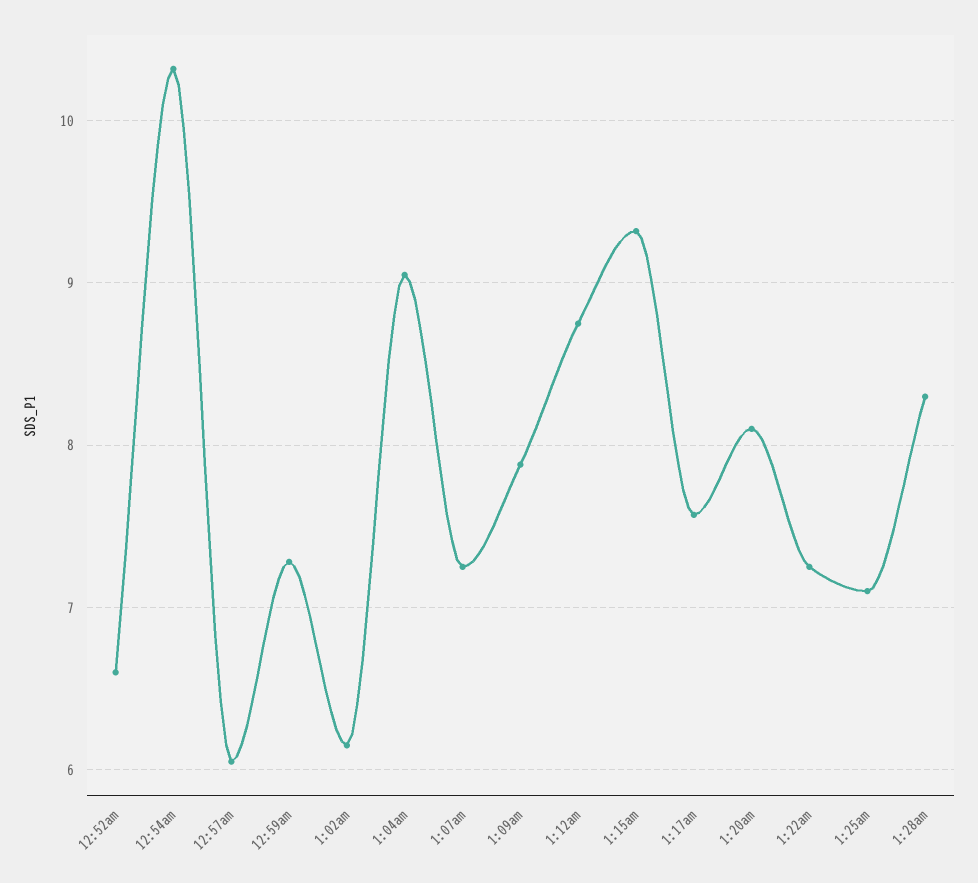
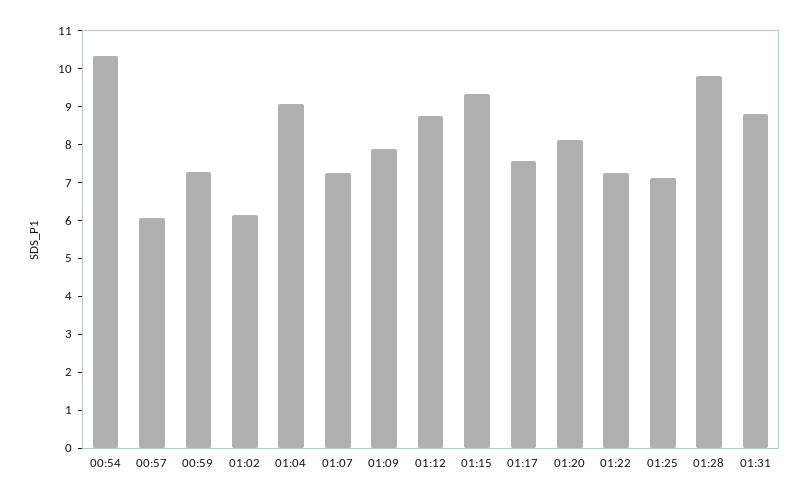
12:52am: 6.6 -> none
1:28am: 8.3 -> 9.75
01:31: none -> 8.75

